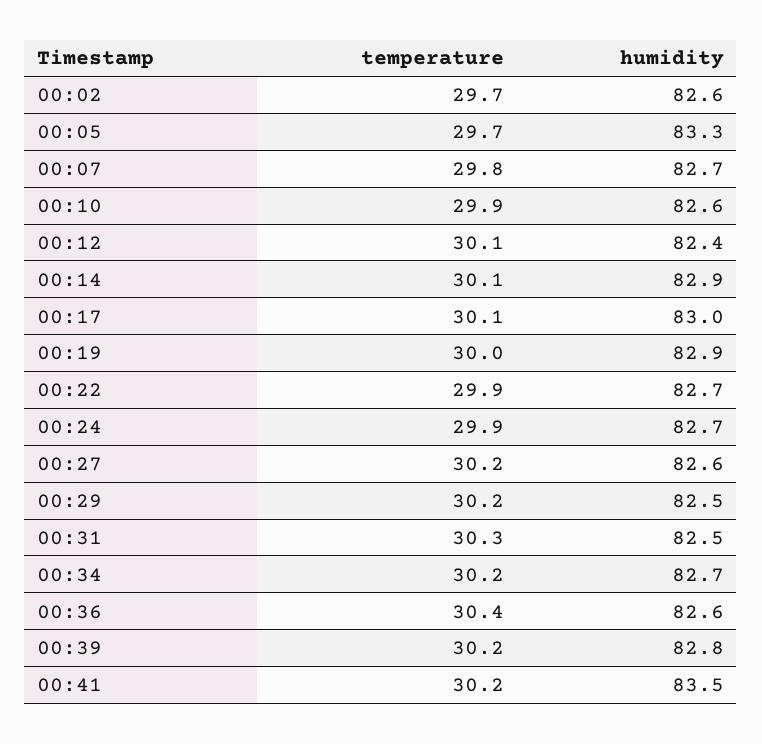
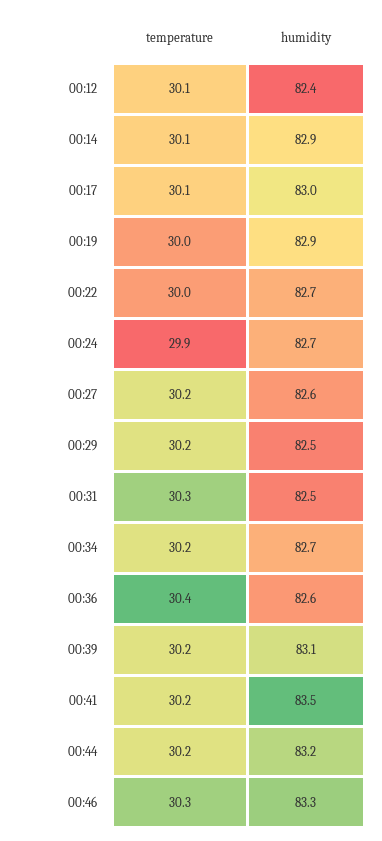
temperature, 00:02: 29.7 -> none
humidity, 00:02: 82.6 -> none
temperature, 00:05: 29.7 -> none
humidity, 00:05: 83.3 -> none
temperature, 00:07: 29.8 -> none
humidity, 00:07: 82.7 -> none
temperature, 00:10: 29.9 -> none
humidity, 00:10: 82.6 -> none
temperature, 00:22: 29.9 -> 30
humidity, 00:39: 82.8 -> 83.1
temperature, 00:44: none -> 30.2
humidity, 00:44: none -> 83.2
temperature, 00:46: none -> 30.3
humidity, 00:46: none -> 83.3

